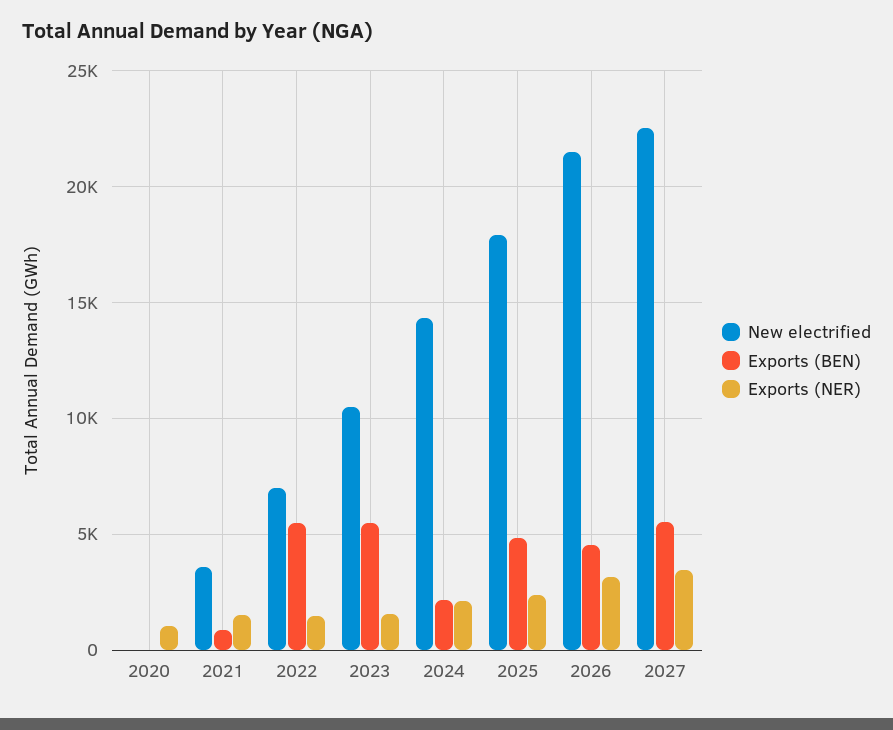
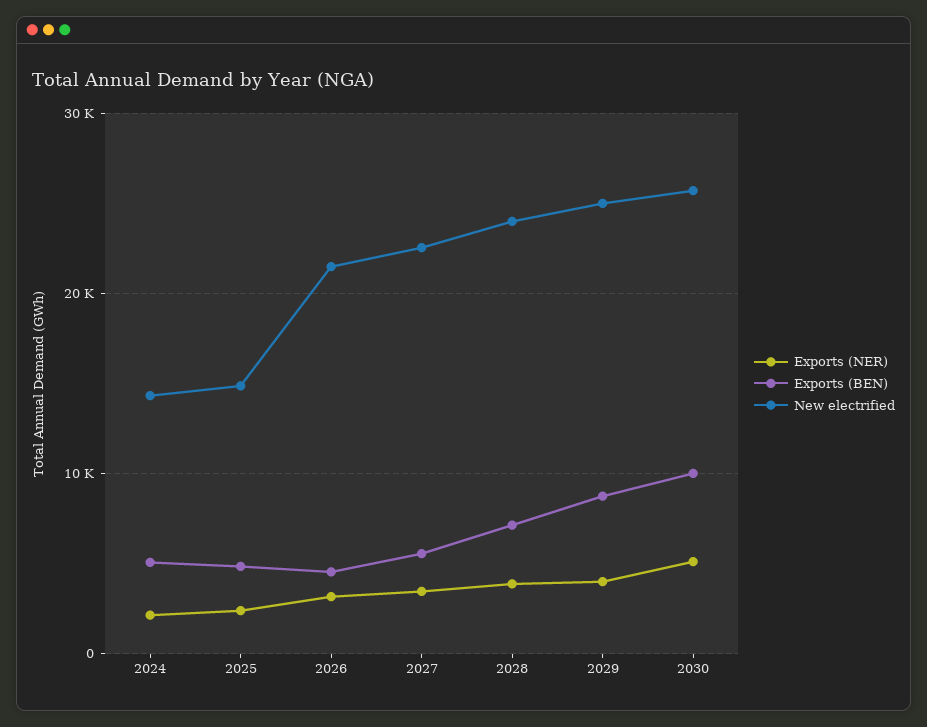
New electrified, 2020: 0 -> none
Exports (BEN), 2020: 0 -> none
Exports (NER), 2020: 1000 -> none
New electrified, 2021: 3500 -> none
Exports (BEN), 2021: 1000 -> none
Exports (NER), 2021: 1500 -> none
New electrified, 2022: 7000 -> none
Exports (BEN), 2022: 5500 -> none
Exports (NER), 2022: 1500 -> none
New electrified, 2023: 10500 -> none
Exports (BEN), 2023: 5500 -> none
Exports (NER), 2023: 1500 -> none
Exports (BEN), 2024: 2000 -> 5000
New electrified, 2025: 18000 -> 15000
Exports (NER), 2028: none -> 4000
Exports (BEN), 2028: none -> 7000
New electrified, 2028: none -> 24000
Exports (NER), 2029: none -> 4000
Exports (BEN), 2029: none -> 9000
New electrified, 2029: none -> 25000
Exports (NER), 2030: none -> 5000
Exports (BEN), 2030: none -> 10000
New electrified, 2030: none -> 26000

